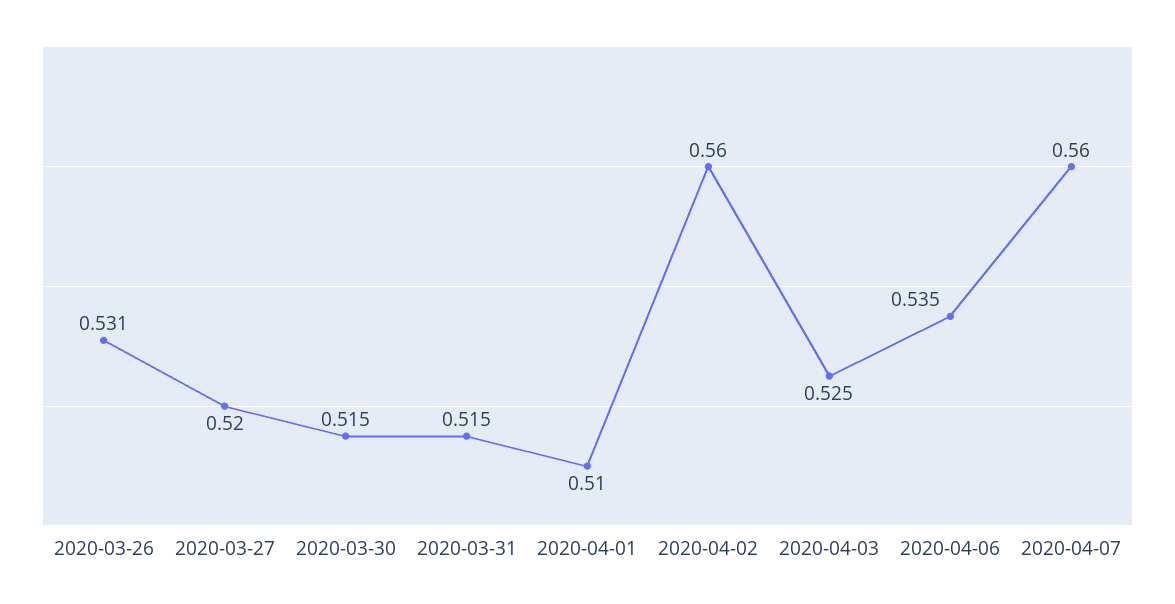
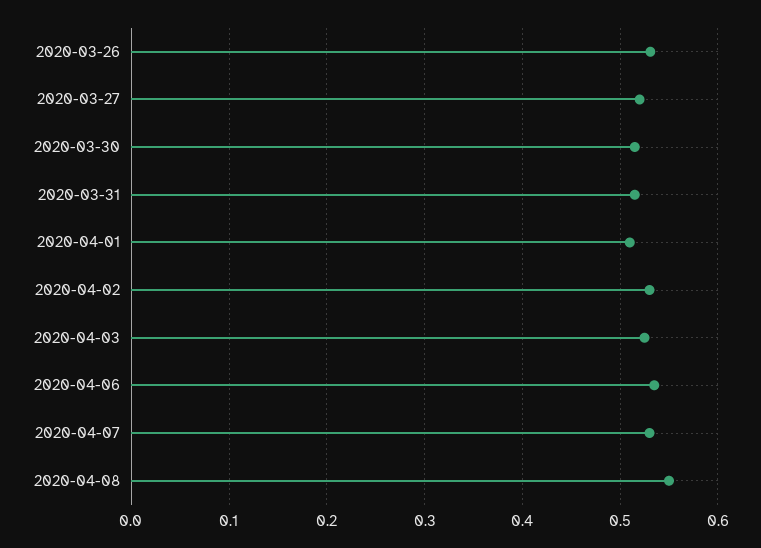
2020-04-02: 0.56 -> 0.53
2020-04-07: 0.56 -> 0.53
2020-04-08: none -> 0.55

